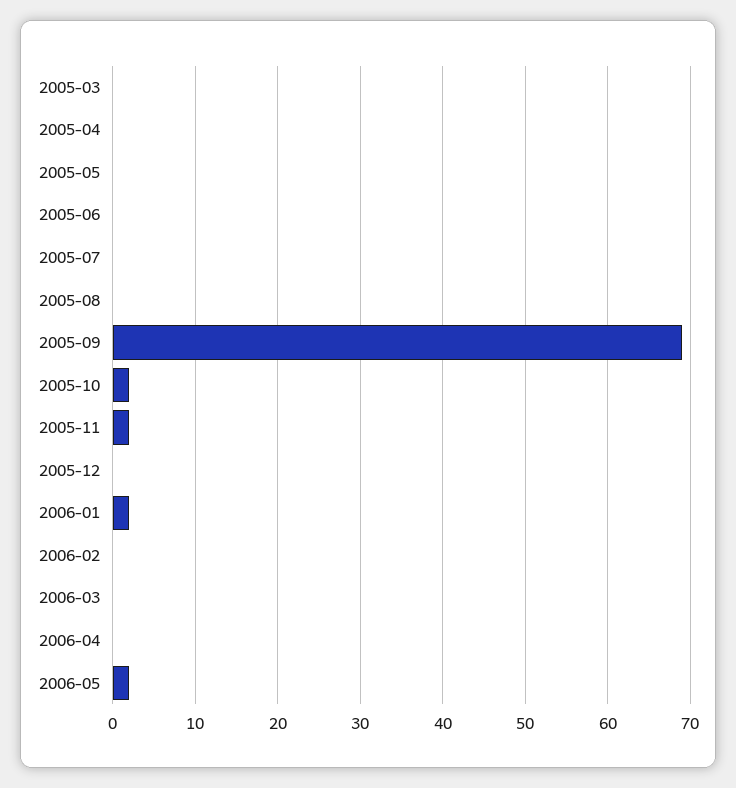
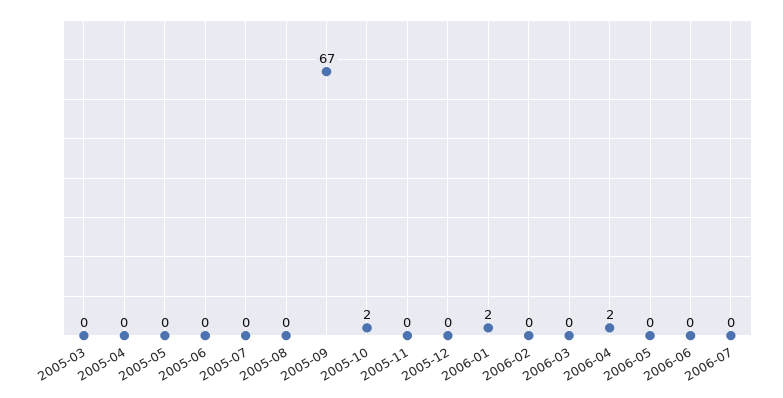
2005-09: 69 -> 67
2005-11: 2 -> 0
2006-04: 0 -> 2
2006-05: 2 -> 0
2006-06: none -> 0
2006-07: none -> 0

